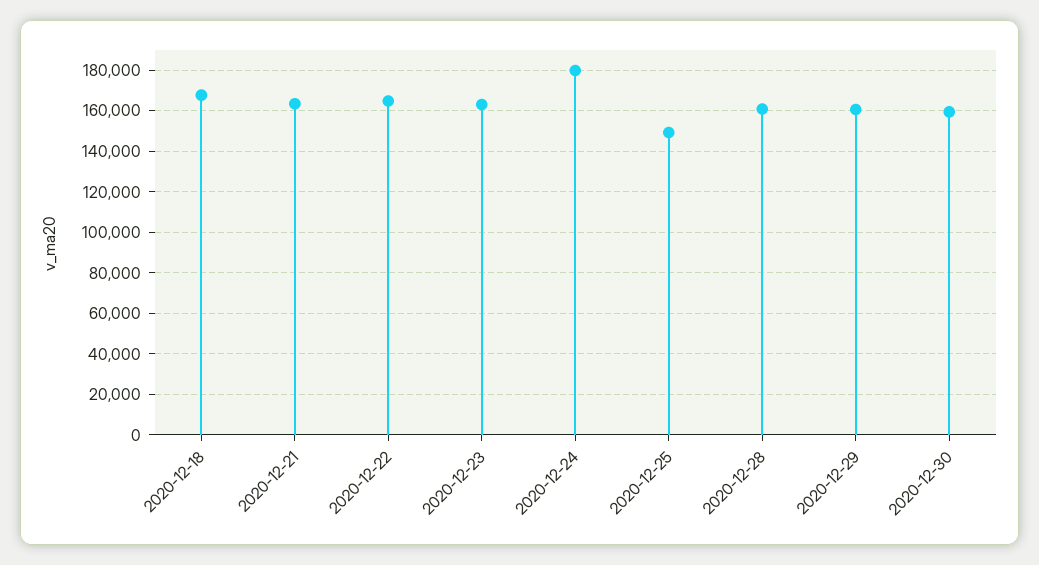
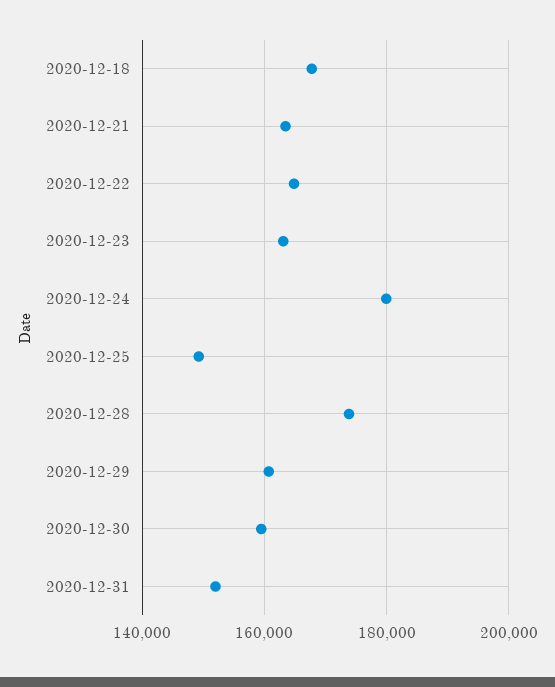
2020-12-28: 160000 -> 174000
2020-12-31: none -> 152000

